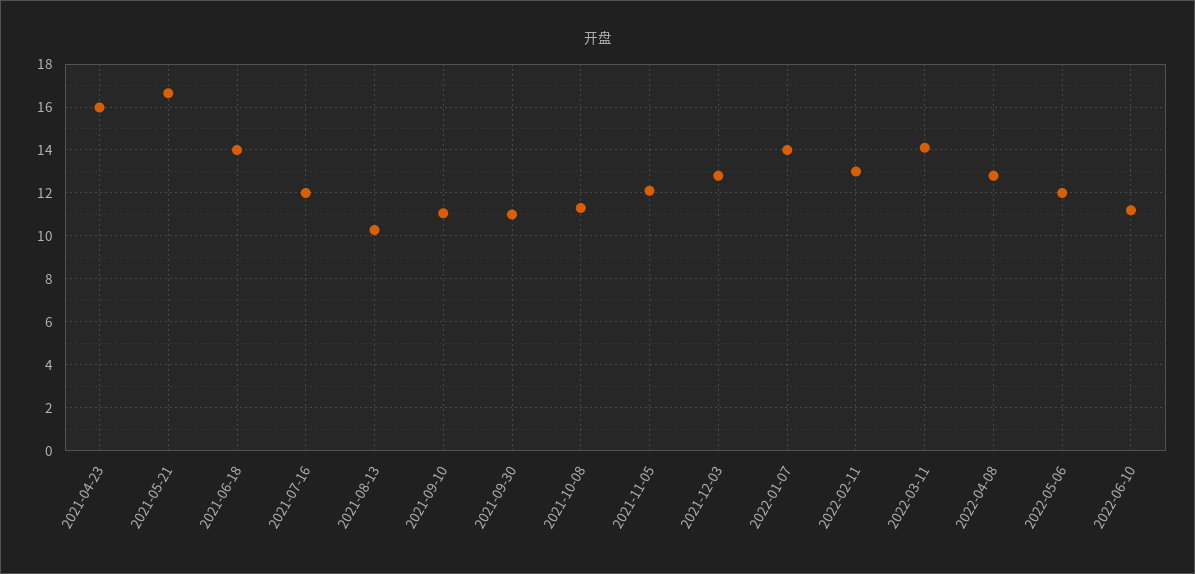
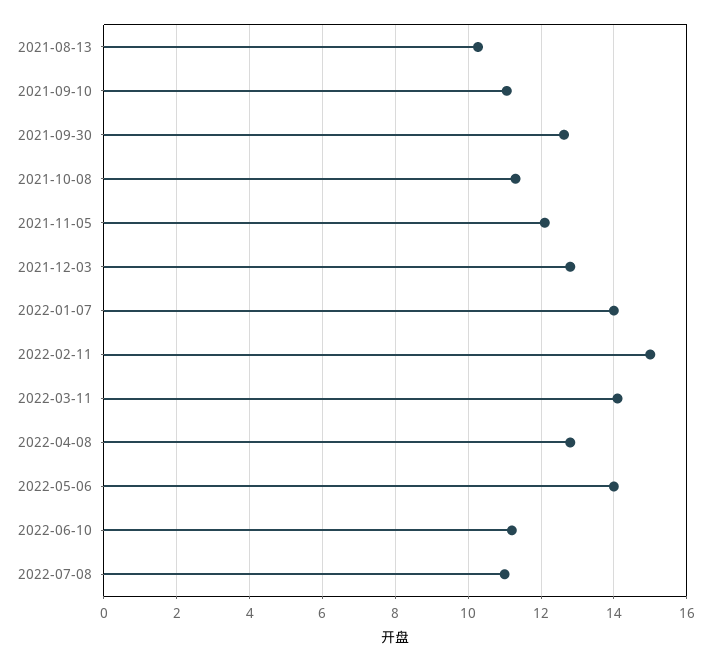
2021-04-23: 16 -> none
2021-05-21: 16.5 -> none
2021-06-18: 14 -> none
2021-07-16: 12 -> none
2021-09-30: 11 -> 12.6
2022-02-11: 13 -> 15
2022-05-06: 12 -> 14
2022-07-08: none -> 11

